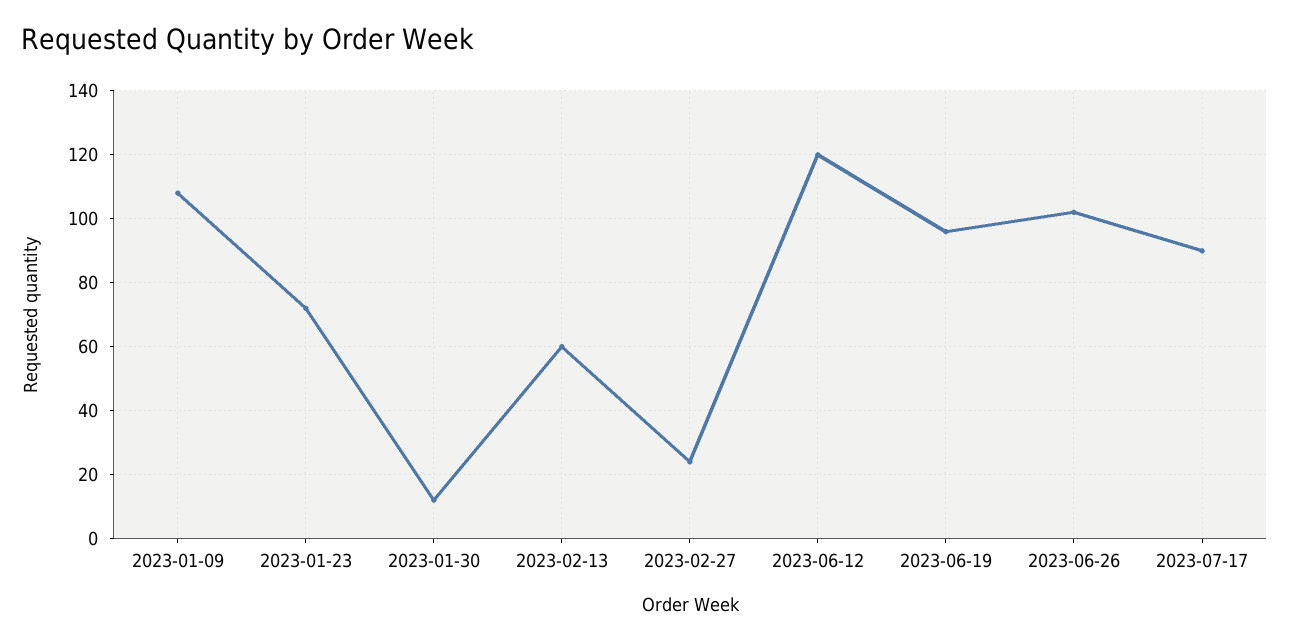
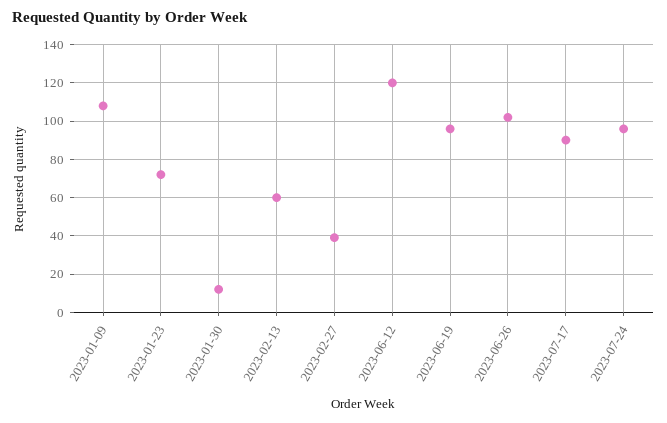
2023-02-27: 25 -> 40
2023-07-24: none -> 95

